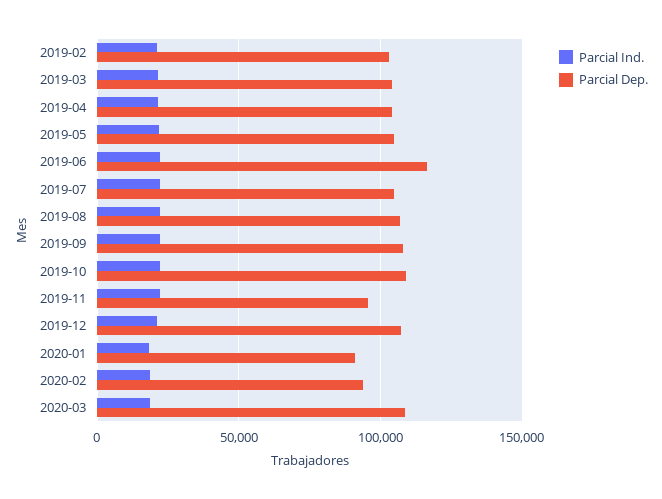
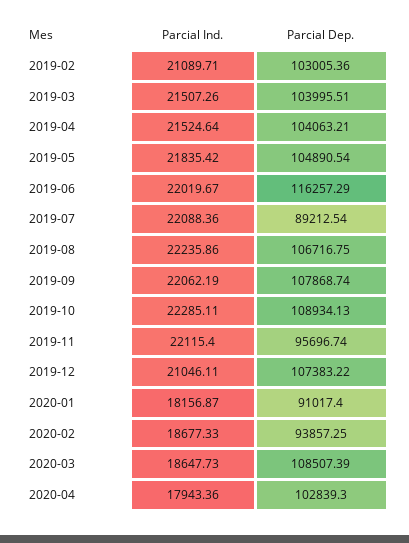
Parcial Dep., 2019-07: 105000 -> 89212.54
Parcial Ind., 2020-04: none -> 17943.36
Parcial Dep., 2020-04: none -> 102839.3

